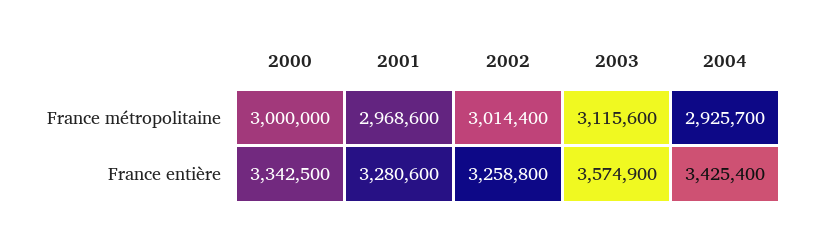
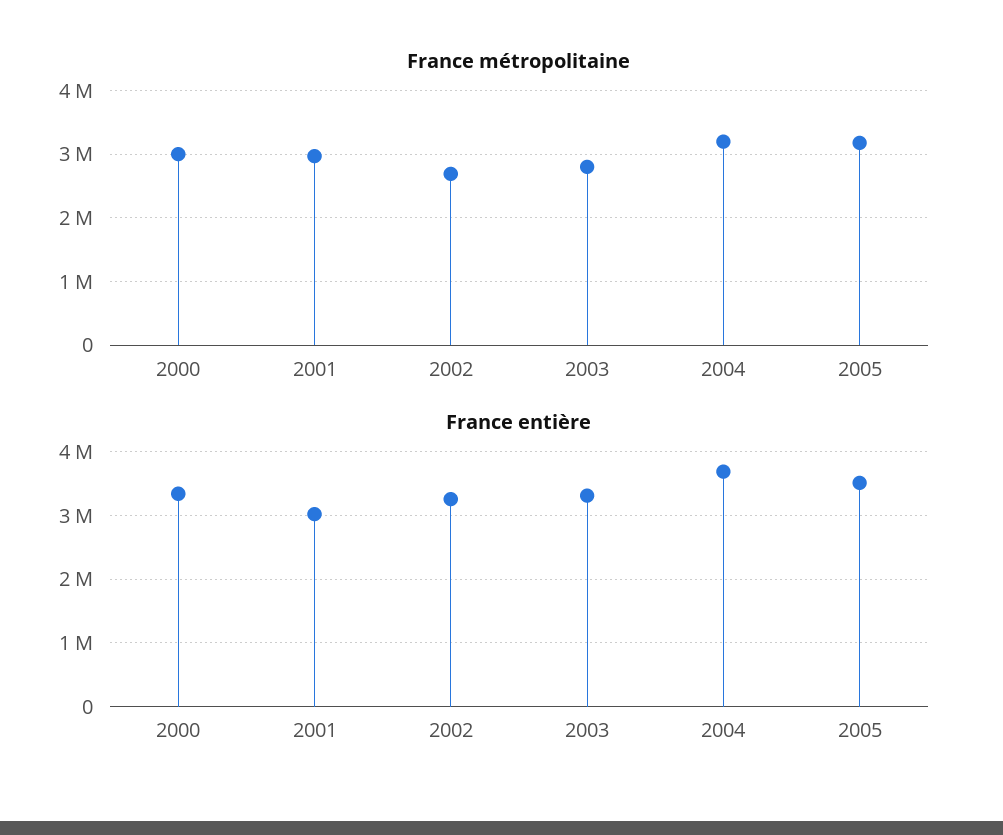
France métropolitaine, 2002: 3014400 -> 2700000
France métropolitaine, 2003: 3115600 -> 2800000
France métropolitaine, 2004: 2925700 -> 3200000
France entière, 2001: 3280600 -> 3000000
France entière, 2003: 3574900 -> 3300000
France entière, 2004: 3425400 -> 3700000
France métropolitaine, 2005: none -> 3200000
France entière, 2005: none -> 3500000

